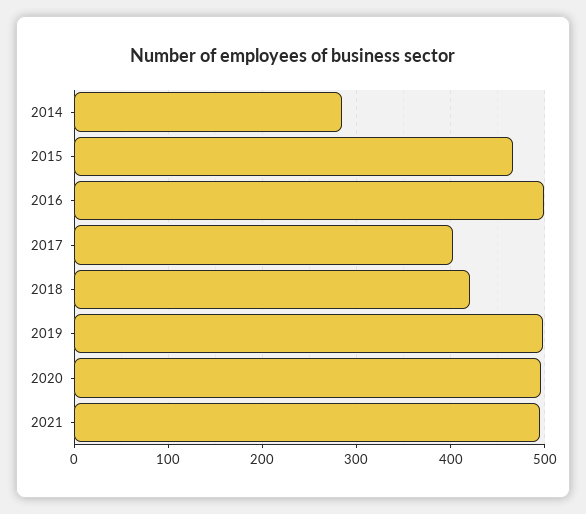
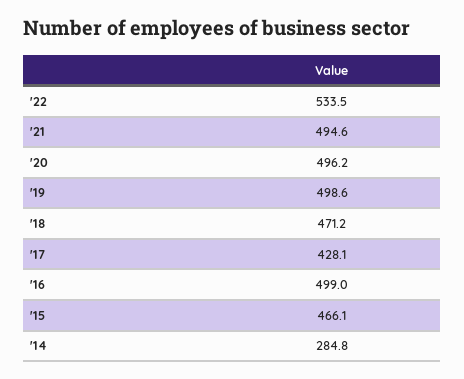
2017: 400 -> 428.1
2018: 420 -> 471.2
'22: none -> 533.5

